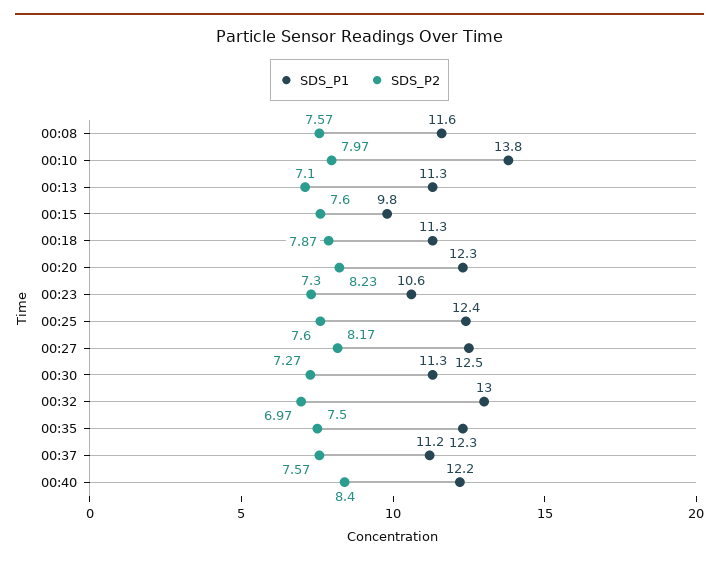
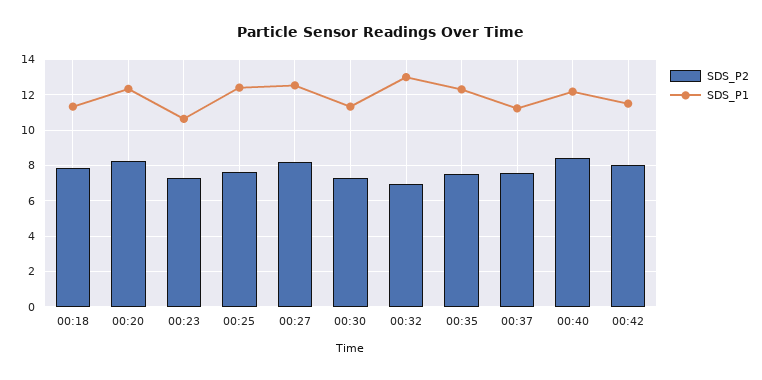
SDS_P1, 00:08: 11.6 -> none
SDS_P2, 00:08: 7.57 -> none
SDS_P1, 00:10: 13.8 -> none
SDS_P2, 00:10: 7.97 -> none
SDS_P1, 00:13: 11.3 -> none
SDS_P2, 00:13: 7.1 -> none
SDS_P1, 00:15: 9.8 -> none
SDS_P2, 00:15: 7.6 -> none
SDS_P2, 00:42: none -> 8
SDS_P1, 00:42: none -> 11.5

